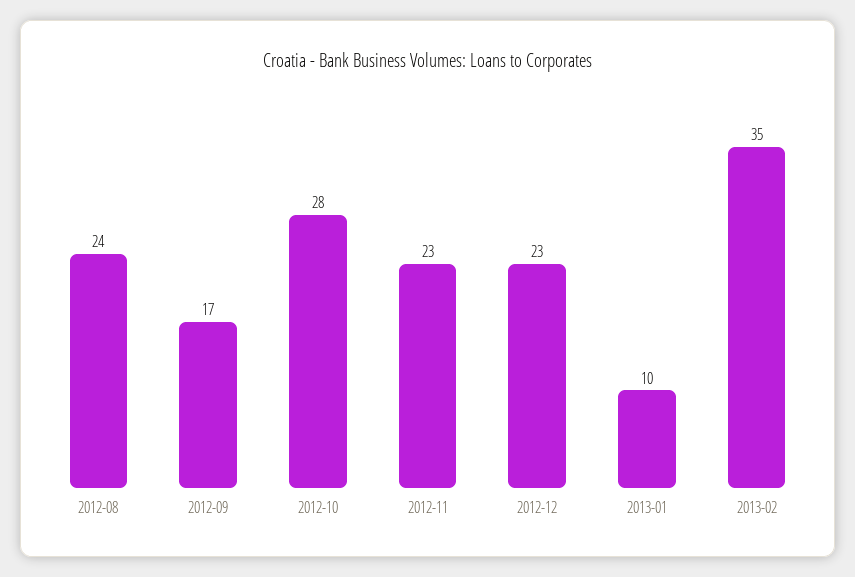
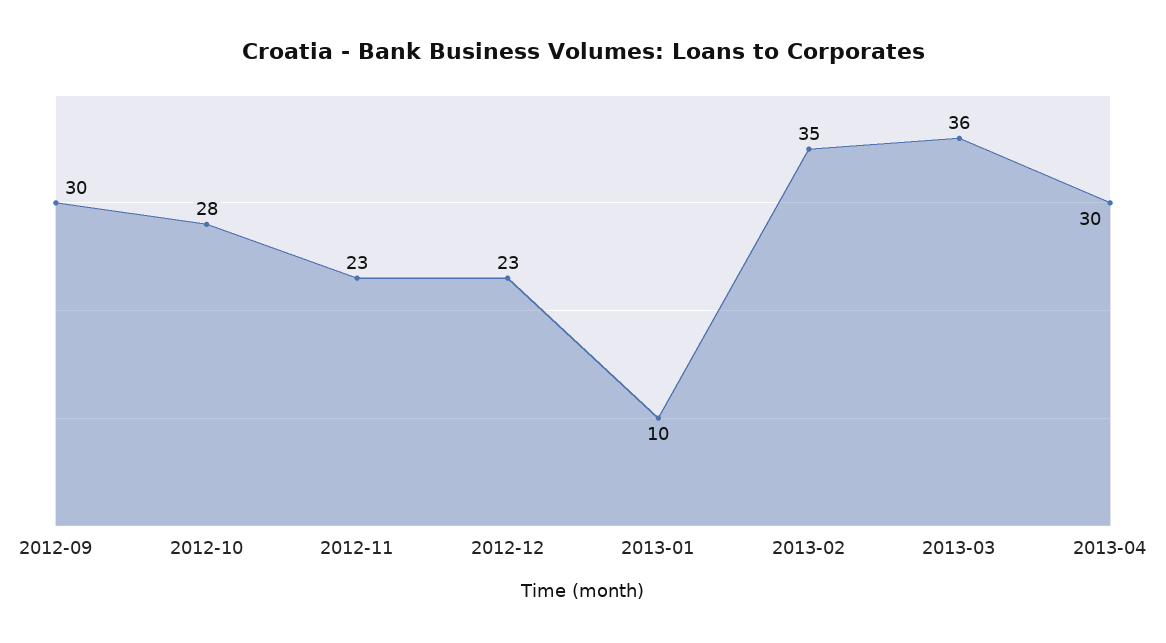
2012-08: 24 -> none
2012-09: 17 -> 30
2013-03: none -> 36
2013-04: none -> 30

